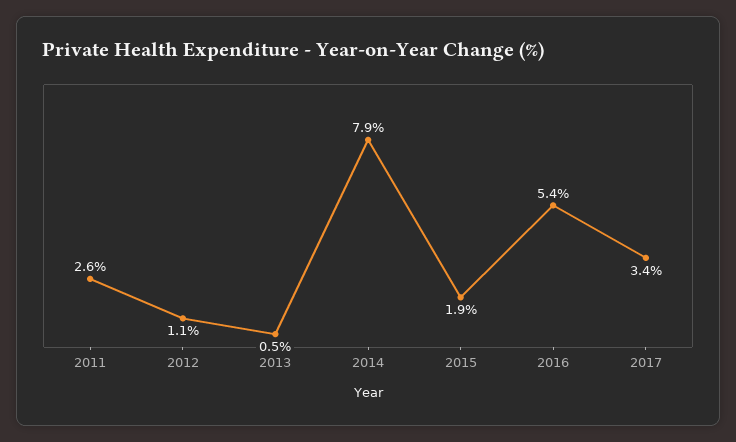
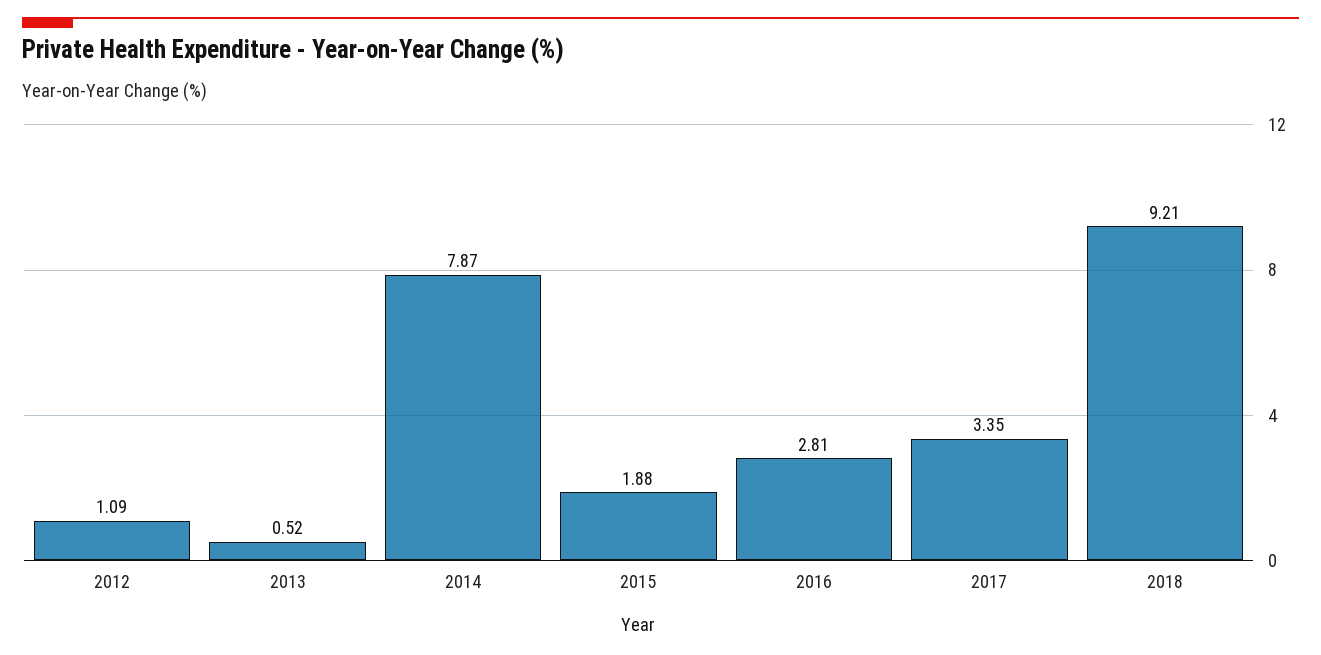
2011: 2.6 -> none
2016: 5.4 -> 2.81
2018: none -> 9.21

